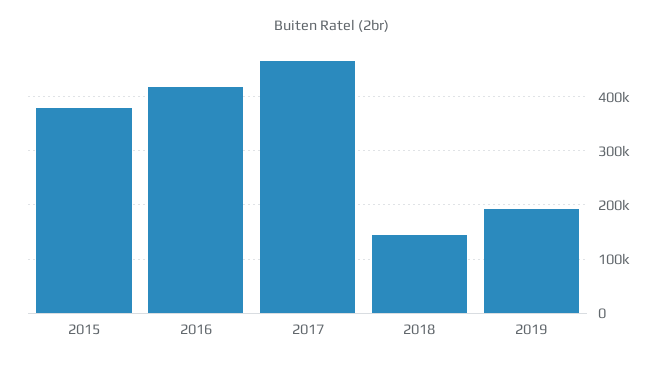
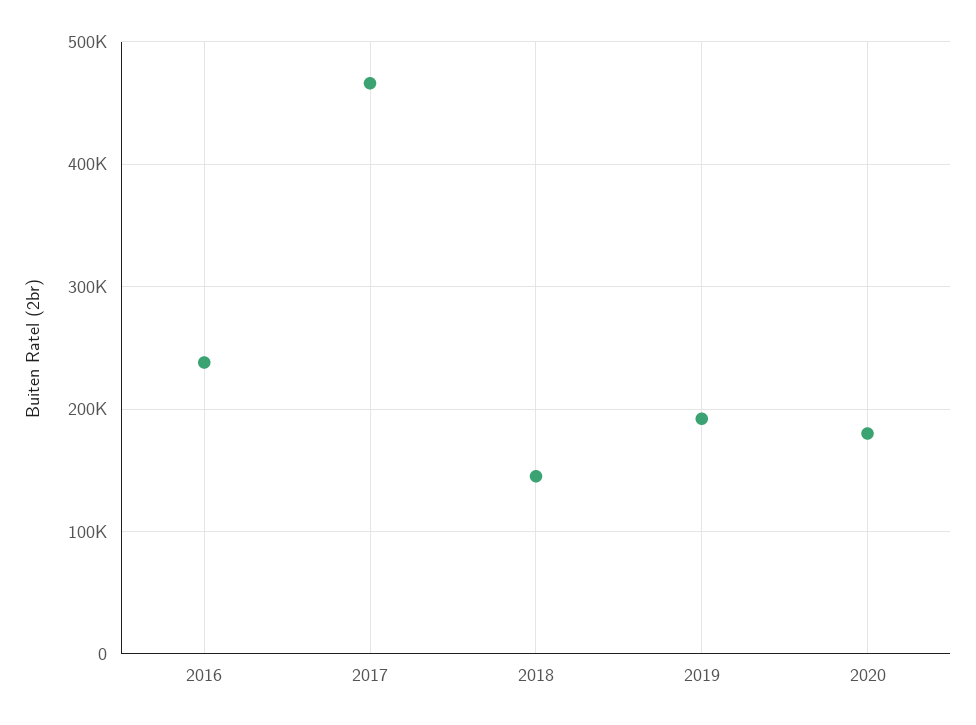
2015: 380000 -> none
2016: 420000 -> 240000
2020: none -> 180000

